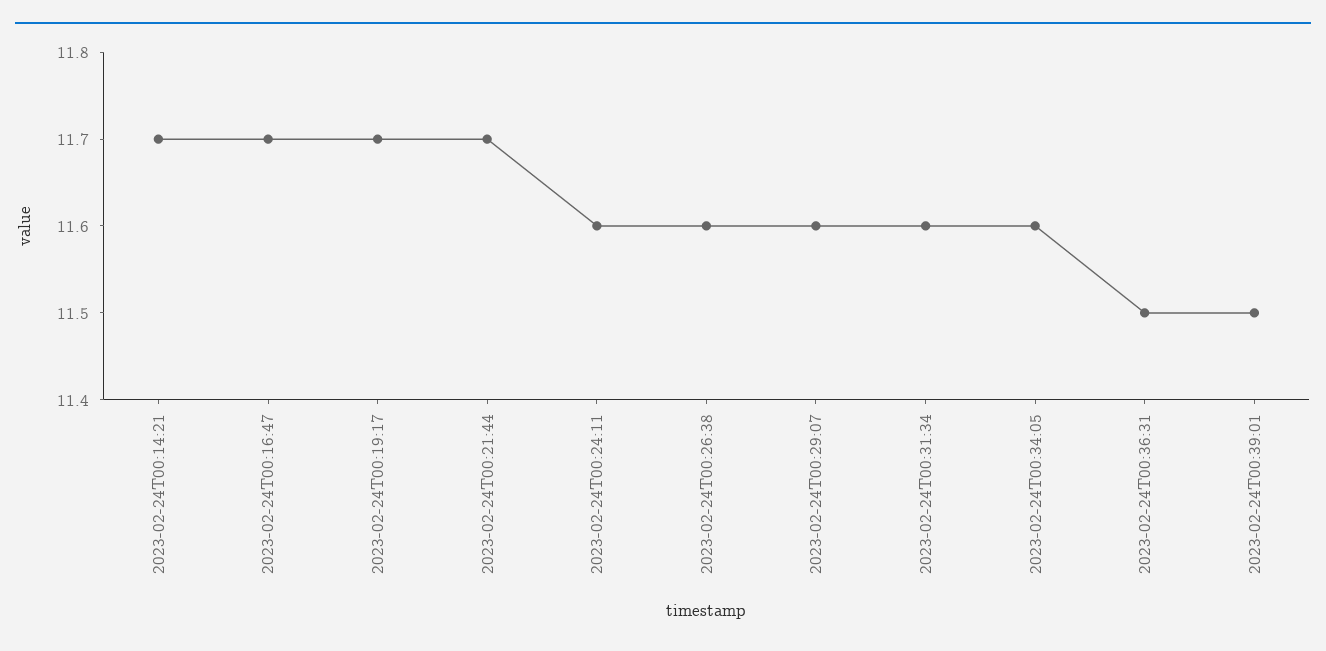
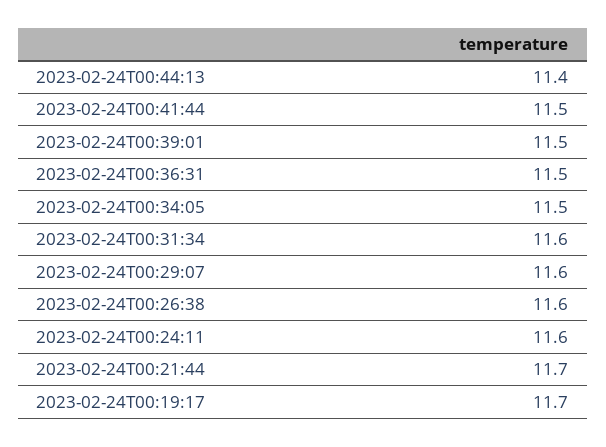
2023-02-24T00:14:21: 11.7 -> none
2023-02-24T00:16:47: 11.7 -> none
2023-02-24T00:34:05: 11.6 -> 11.5
2023-02-24T00:44:13: none -> 11.4
2023-02-24T00:41:44: none -> 11.5

